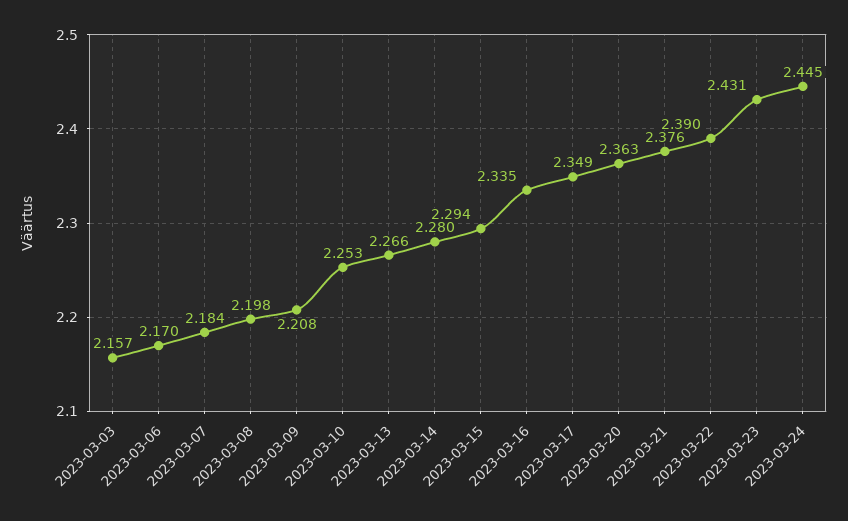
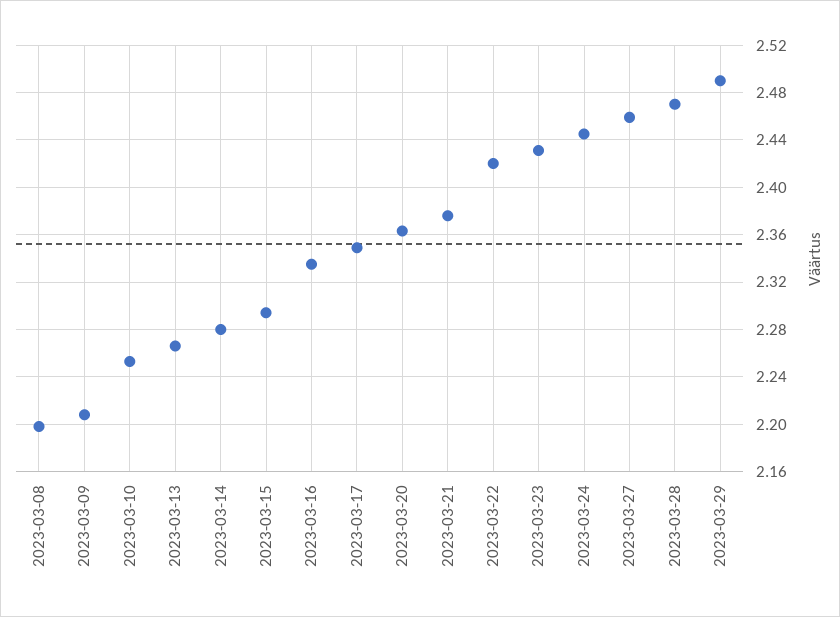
2023-03-03: 2.157 -> none
2023-03-06: 2.17 -> none
2023-03-07: 2.184 -> none
2023-03-22: 2.39 -> 2.42
2023-03-27: none -> 2.46
2023-03-28: none -> 2.47
2023-03-29: none -> 2.49

